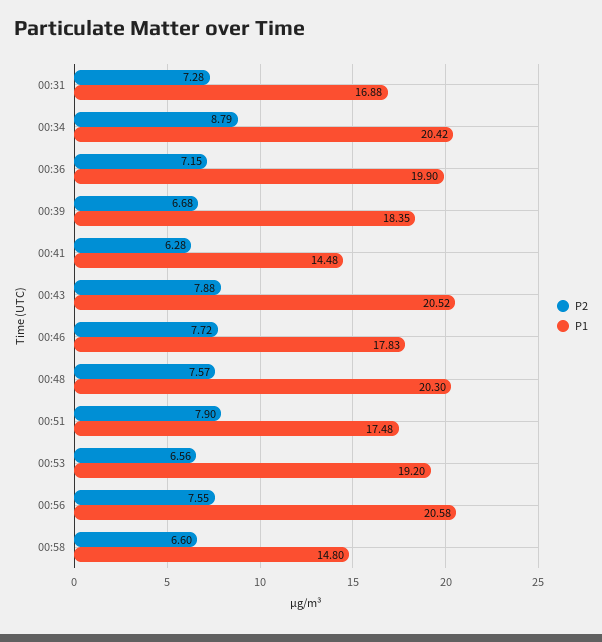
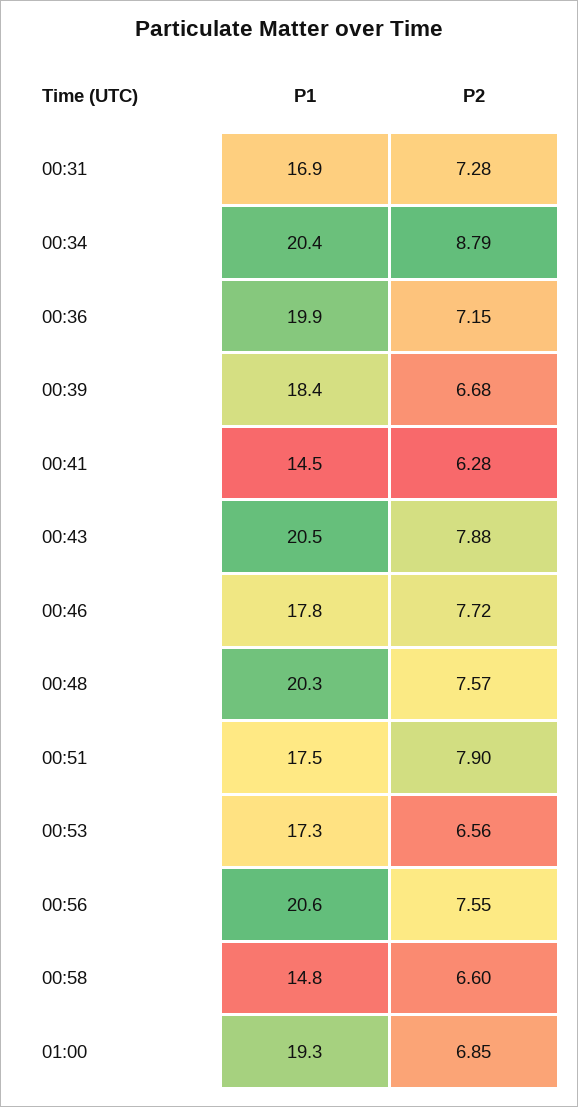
P1, 00:53: 19.2 -> 17.3
P1, 01:00: none -> 19.3
P2, 01:00: none -> 6.85

